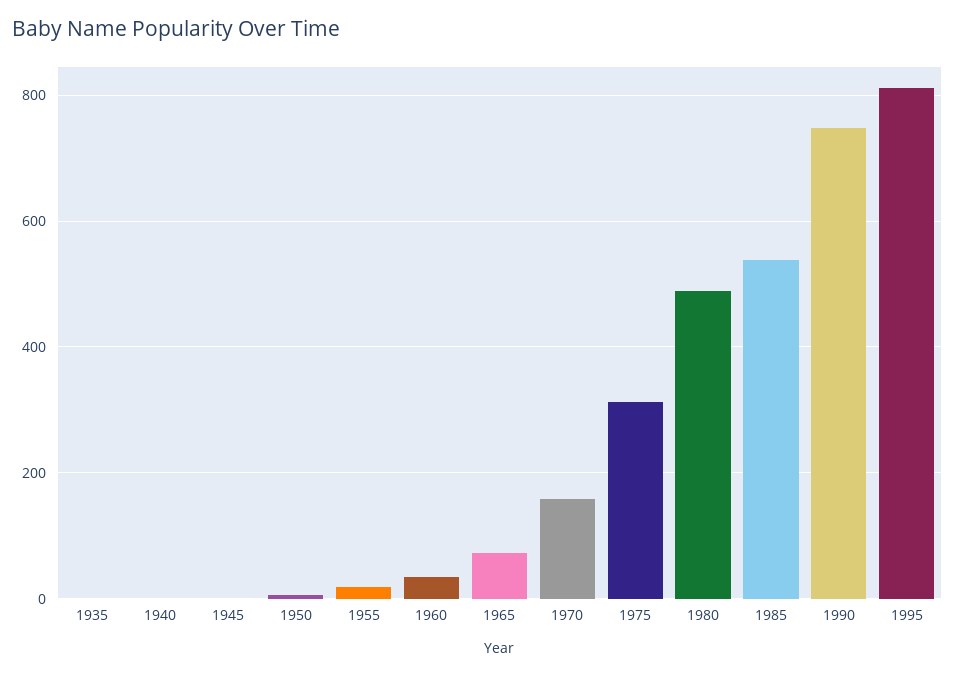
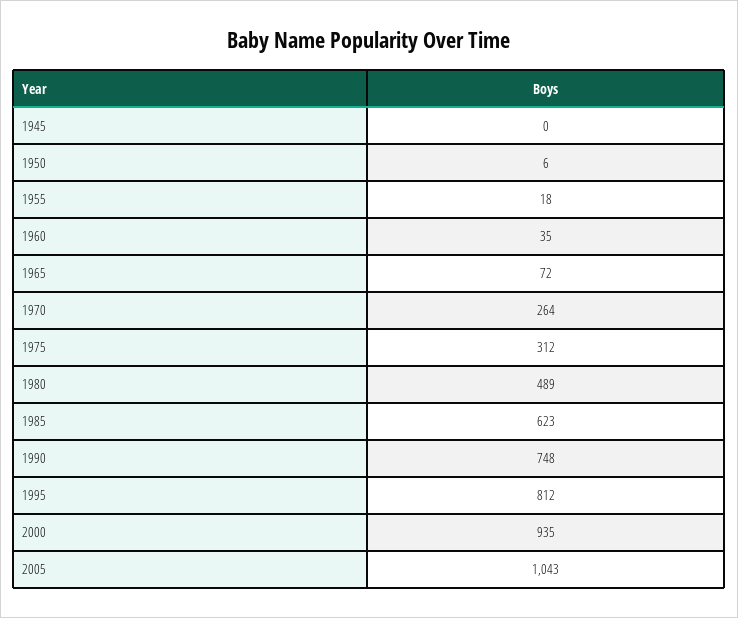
1935: 0 -> none
1940: 0 -> none
1970: 160 -> 264
1985: 540 -> 623
2000: none -> 935
2005: none -> 1043

